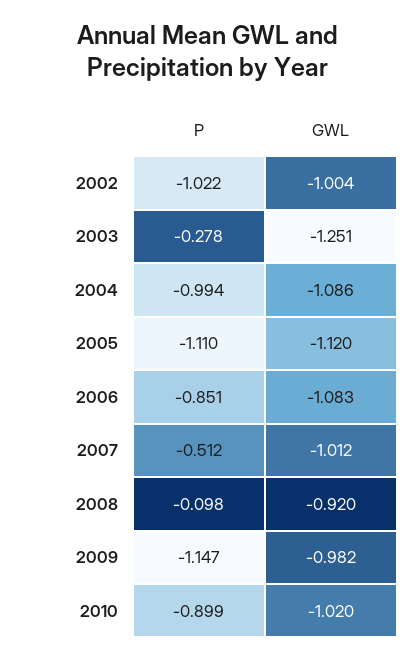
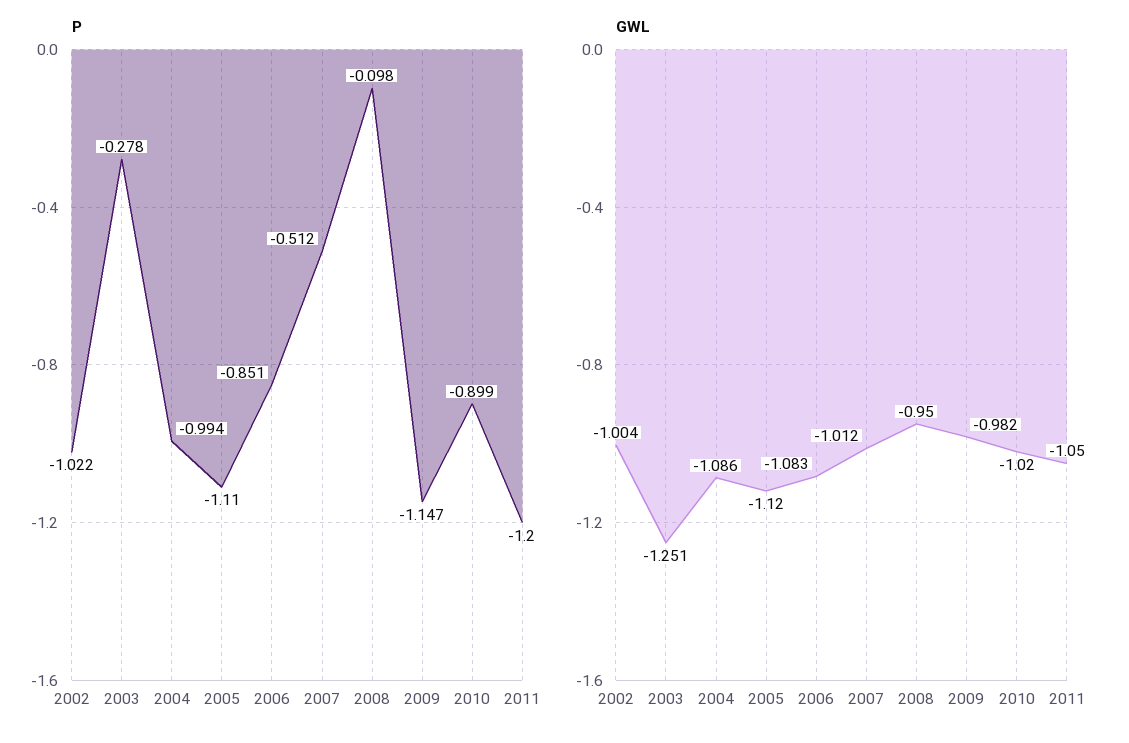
GWL, 2008: -0.92 -> -0.95
P, 2011: none -> -1.2
GWL, 2011: none -> -1.05

